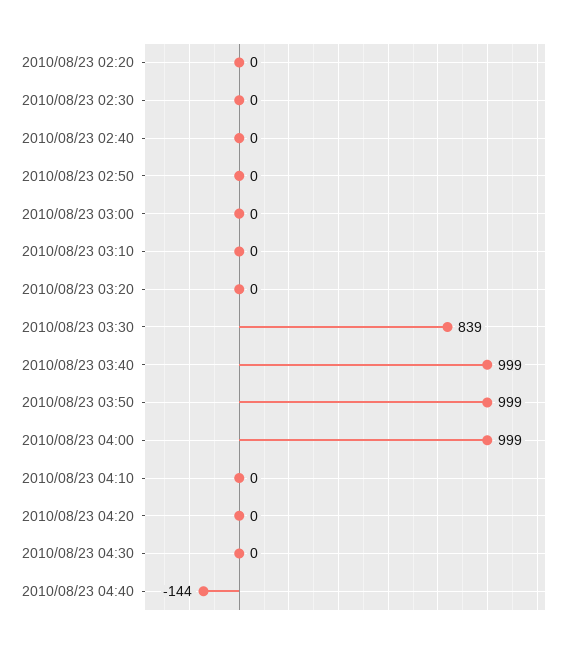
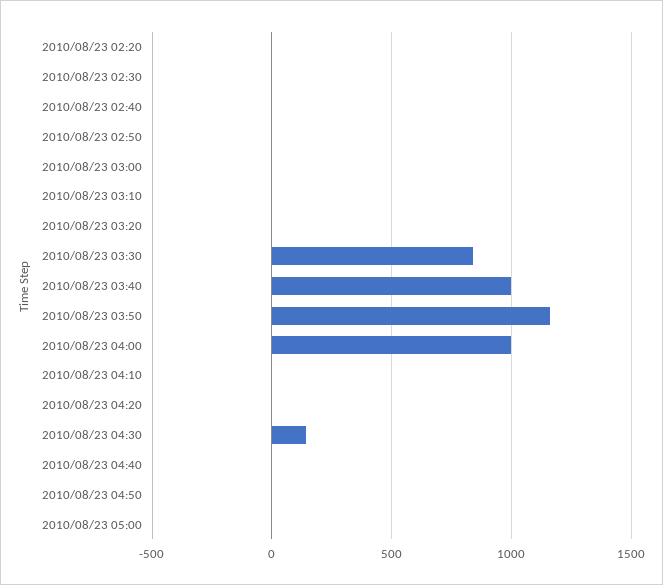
2010/08/23 03:50: 999 -> 1150
2010/08/23 04:30: 0 -> 150
2010/08/23 04:40: -144 -> 0
2010/08/23 04:50: none -> 0
2010/08/23 05:00: none -> 0

